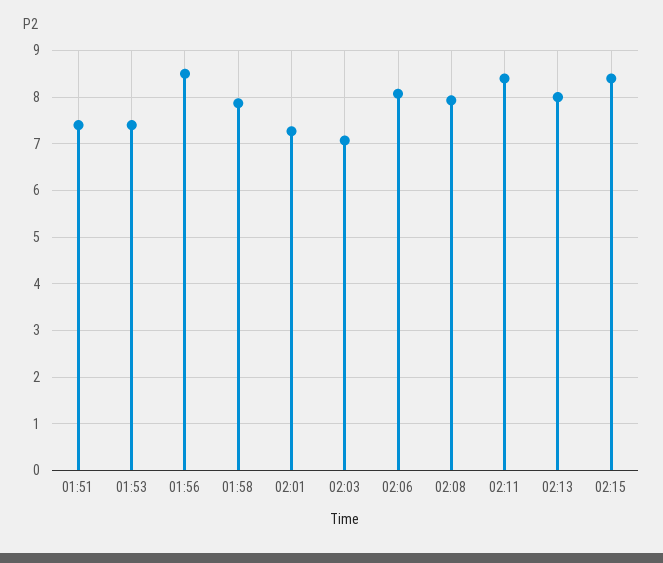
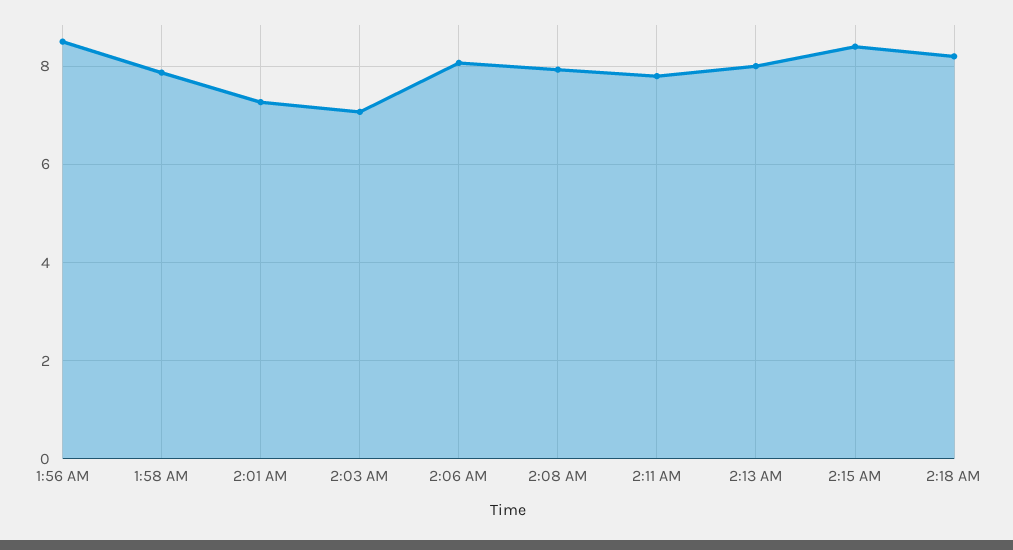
01:51: 7.4 -> none
01:53: 7.4 -> none
02:11: 8.4 -> 7.8
2:18 AM: none -> 8.2

